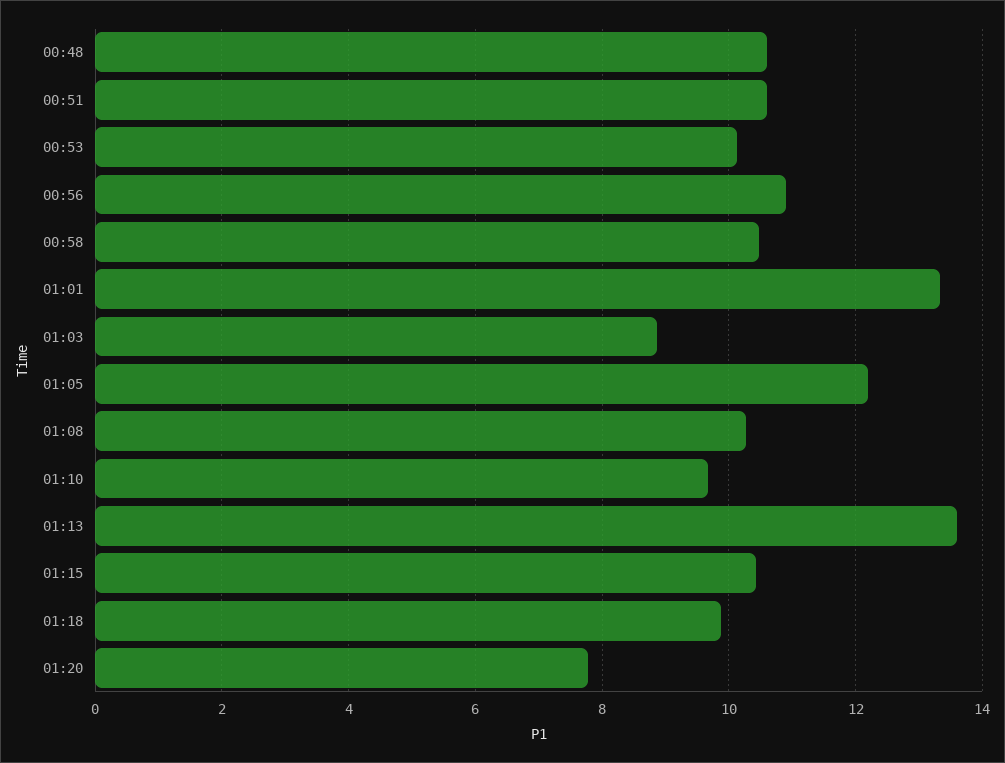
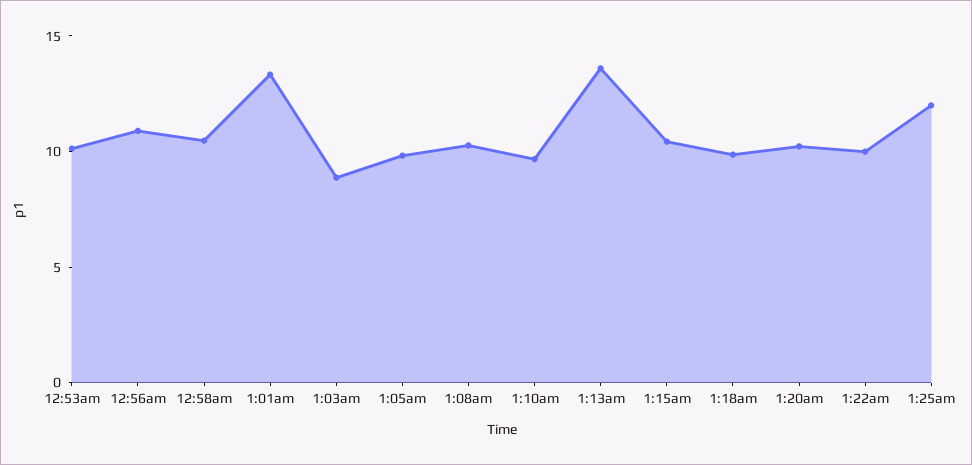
00:48: 10.6 -> none
00:51: 10.6 -> none
01:05: 12.2 -> 10
01:20: 7.8 -> 10
1:22am: none -> 10
1:25am: none -> 12

